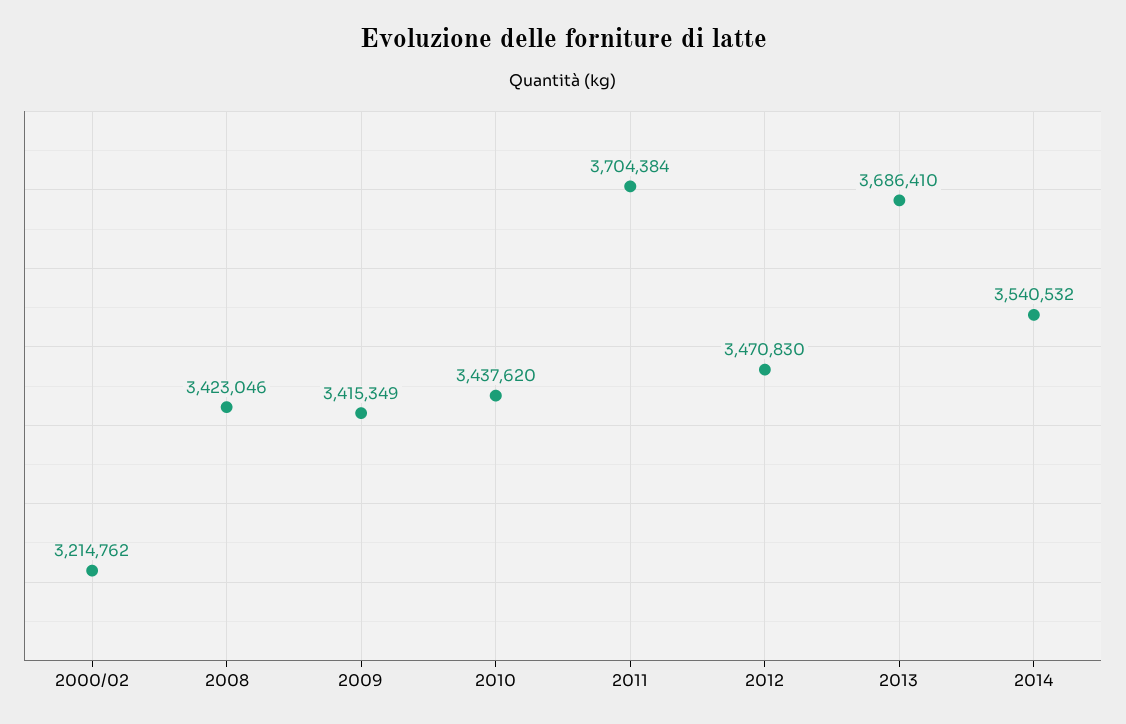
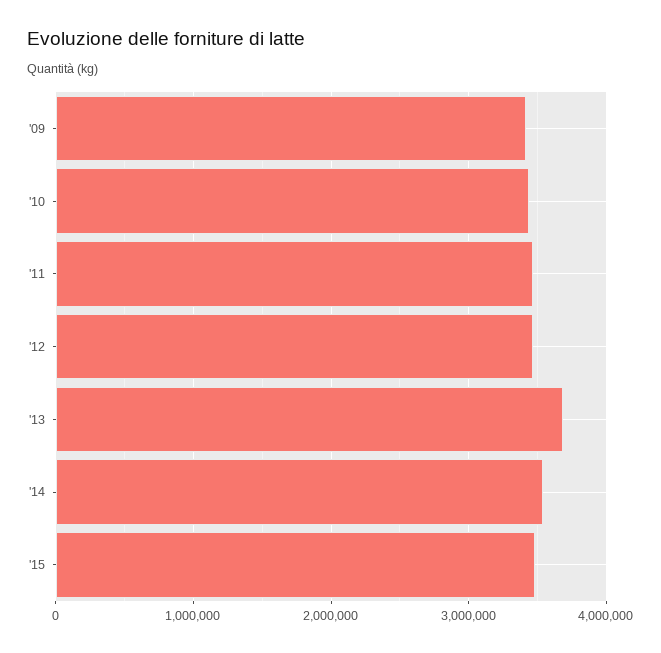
2000/02: 3214762 -> none
2008: 3423046 -> none
2011: 3704384 -> 3500000
'15: none -> 3500000

